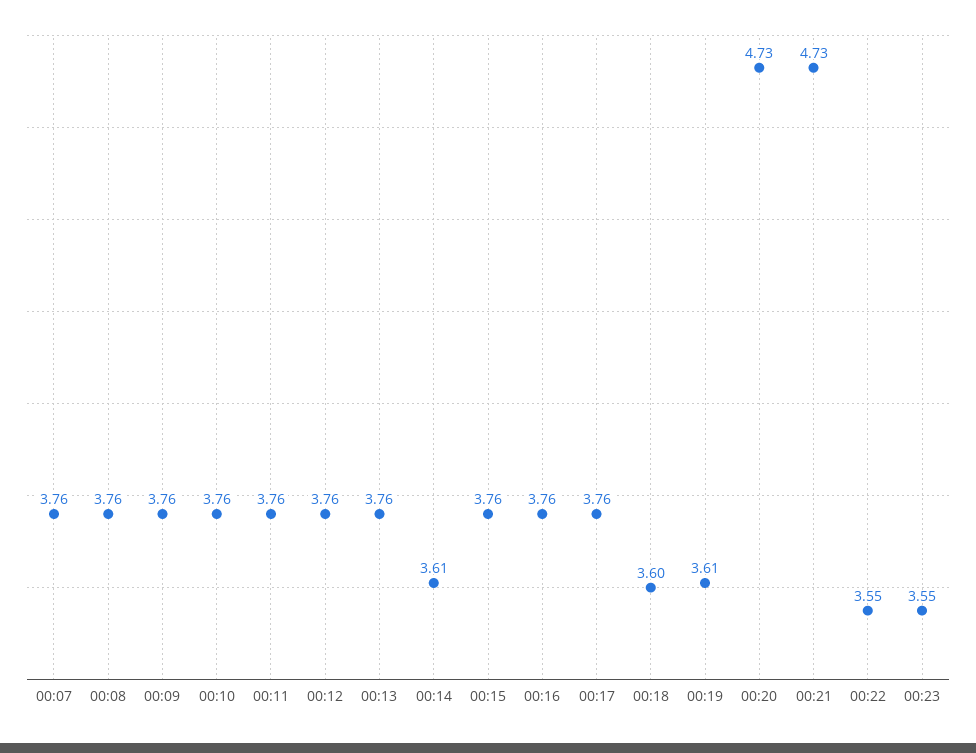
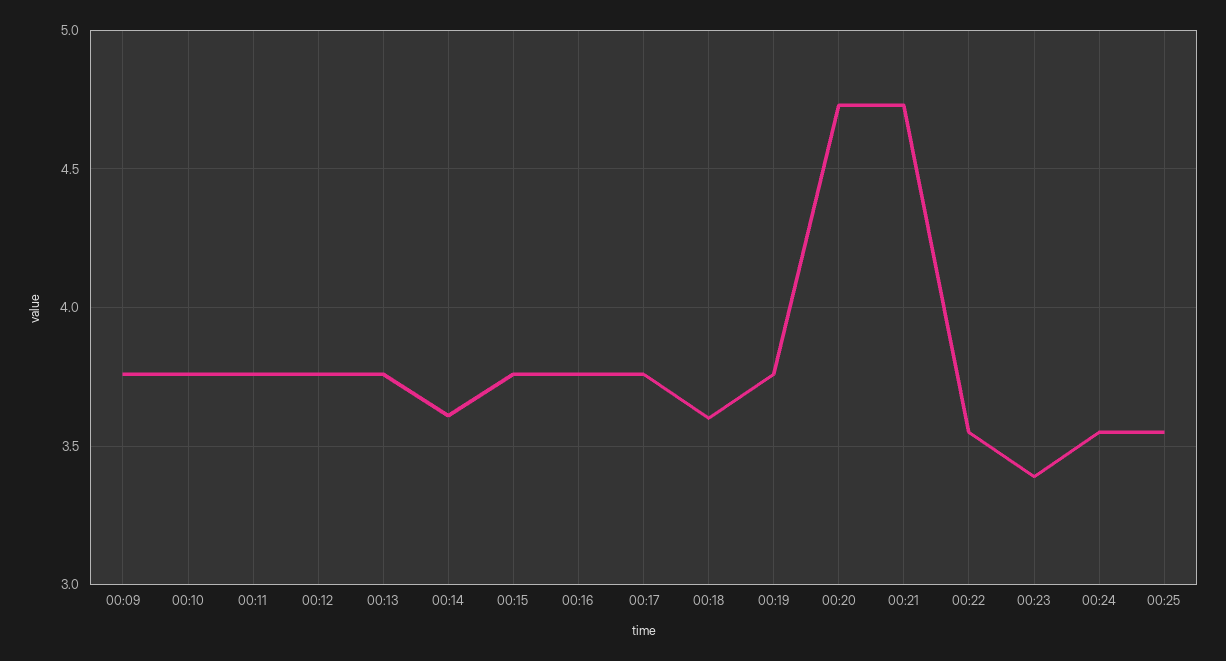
00:07: 3.76 -> none
00:08: 3.76 -> none
00:19: 3.61 -> 3.75
00:23: 3.55 -> 3.4
00:24: none -> 3.55
00:25: none -> 3.55

